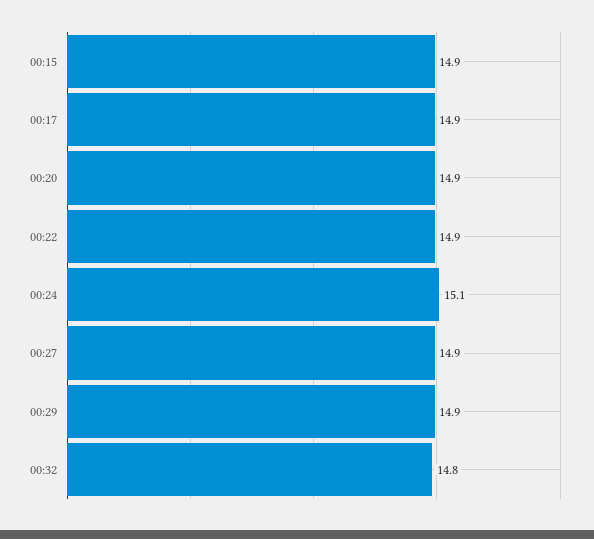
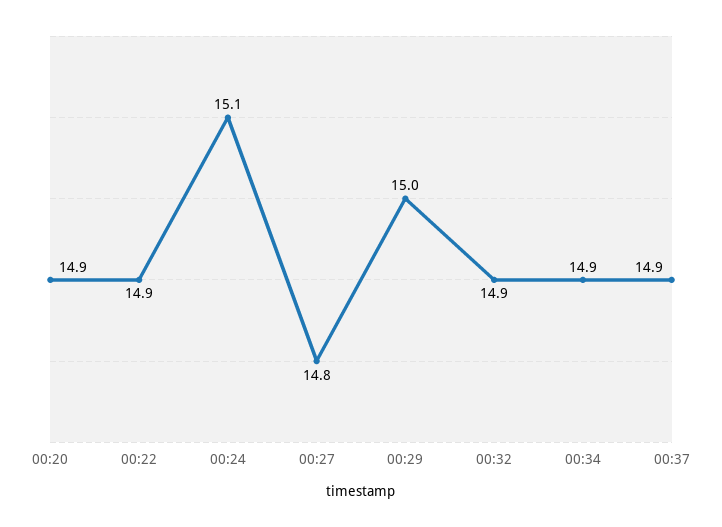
00:15: 14.9 -> none
00:17: 14.9 -> none
00:27: 14.9 -> 14.8
00:29: 14.9 -> 15
00:32: 14.8 -> 14.9
00:34: none -> 14.9
00:37: none -> 14.9

